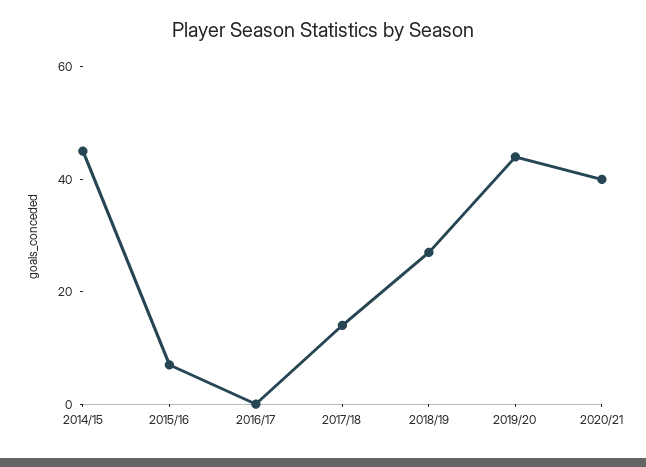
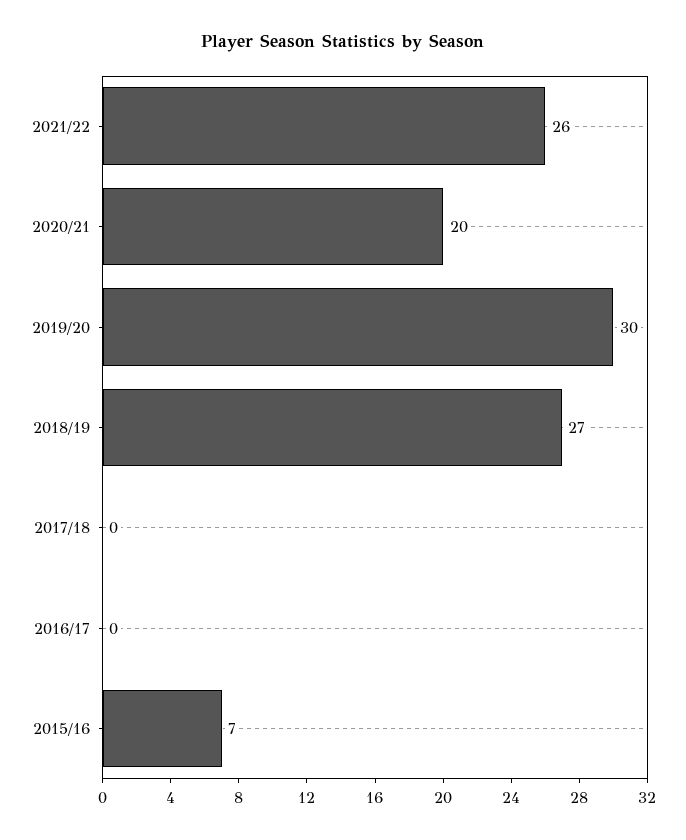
2014/15: 45 -> none
2017/18: 15 -> 0
2019/20: 45 -> 30
2020/21: 40 -> 20
2021/22: none -> 26

